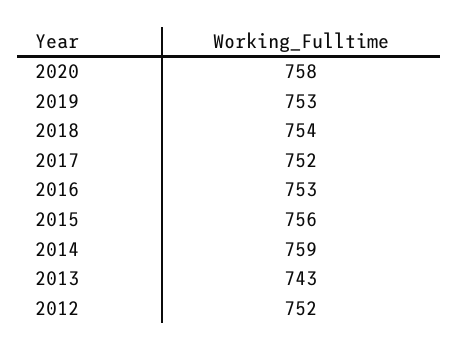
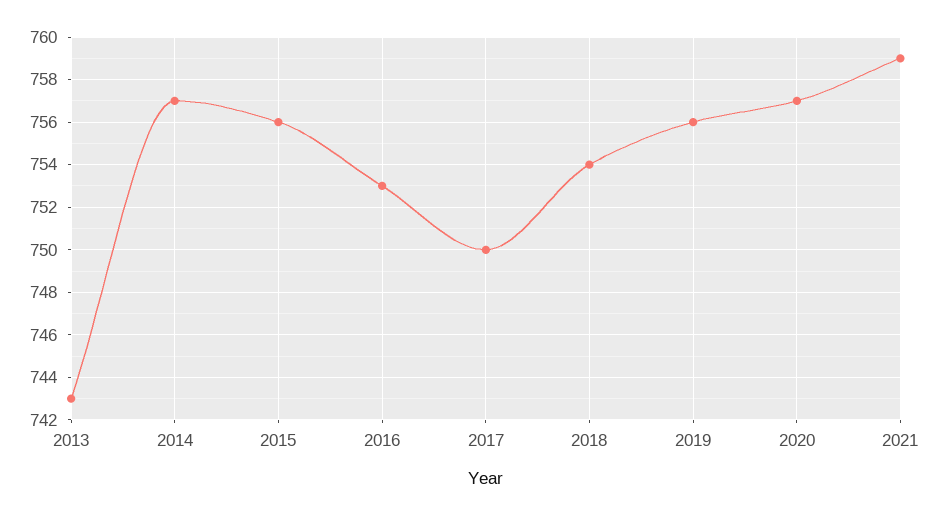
2020: 758 -> 757
2019: 753 -> 756
2017: 752 -> 750
2014: 759 -> 757
2012: 752 -> none
2021: none -> 759

